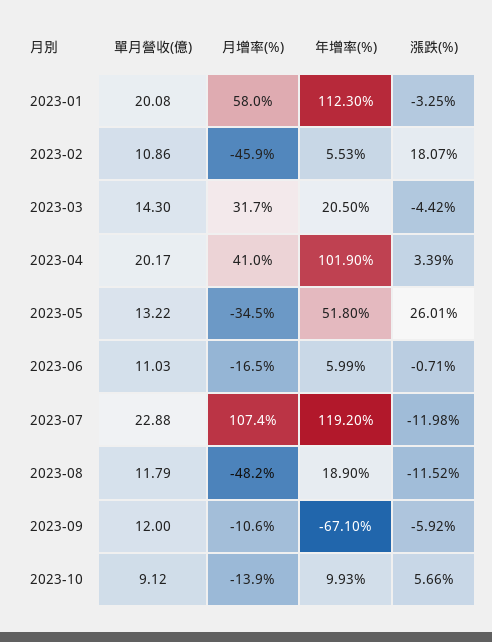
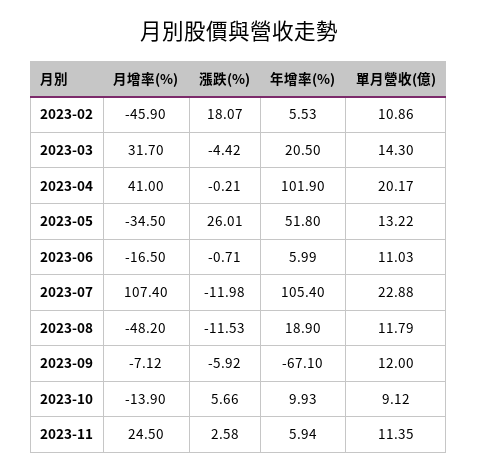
單月營收(億), 2023-01: 20.08 -> none
月增率(%), 2023-01: 58 -> none
年增率(%), 2023-01: 112.3 -> none
漲跌(%), 2023-01: -3.25 -> none
漲跌(%), 2023-04: 3.39 -> -0.21
年增率(%), 2023-07: 119.2 -> 105.4
漲跌(%), 2023-08: -11.52 -> -11.53
月增率(%), 2023-09: -10.6 -> -7.12
月增率(%), 2023-11: none -> 24.5
漲跌(%), 2023-11: none -> 2.58
年增率(%), 2023-11: none -> 5.94
單月營收(億), 2023-11: none -> 11.35

